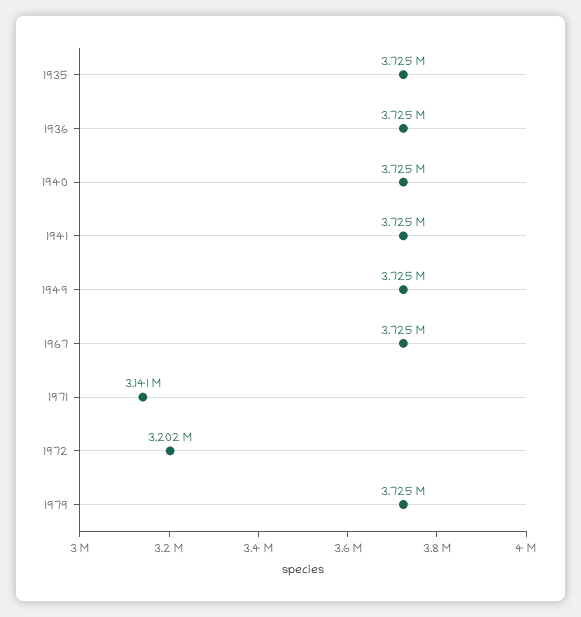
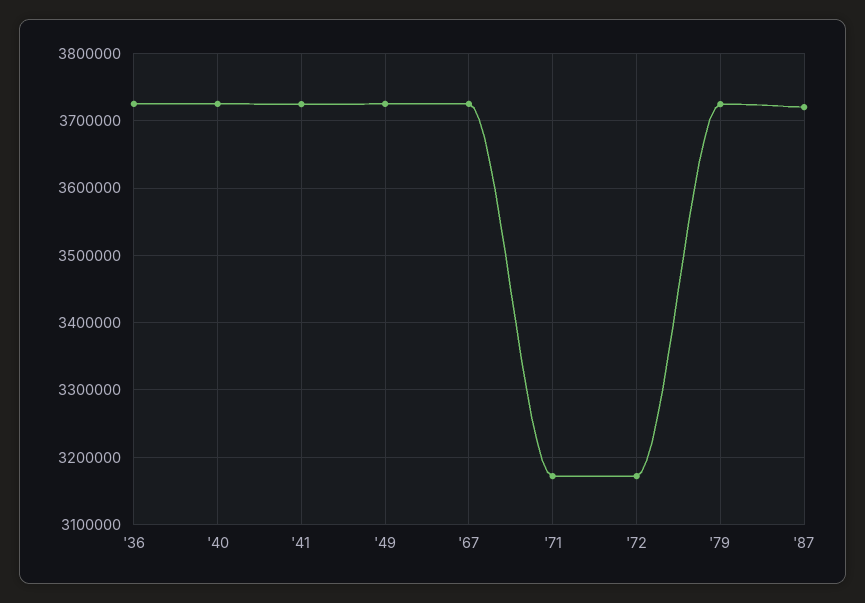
1935: 3725000 -> none
1971: 3141000 -> 3170000
1972: 3202000 -> 3170000
'87: none -> 3720000

